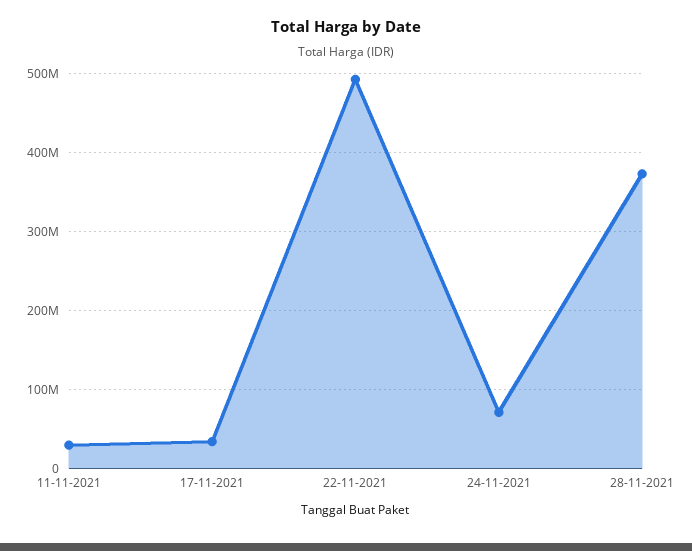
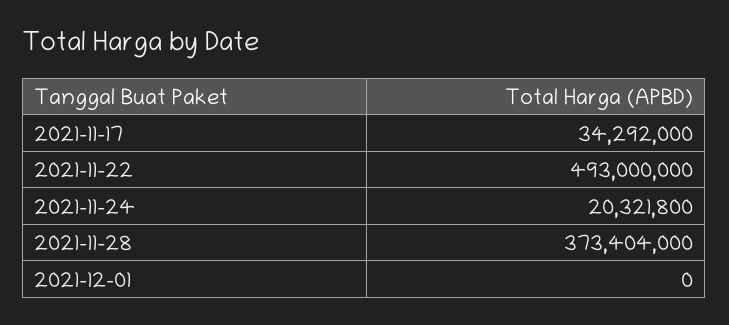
11-11-2021: 30000000 -> none
24-11-2021: 70000000 -> 20321800
2021-12-01: none -> 0

